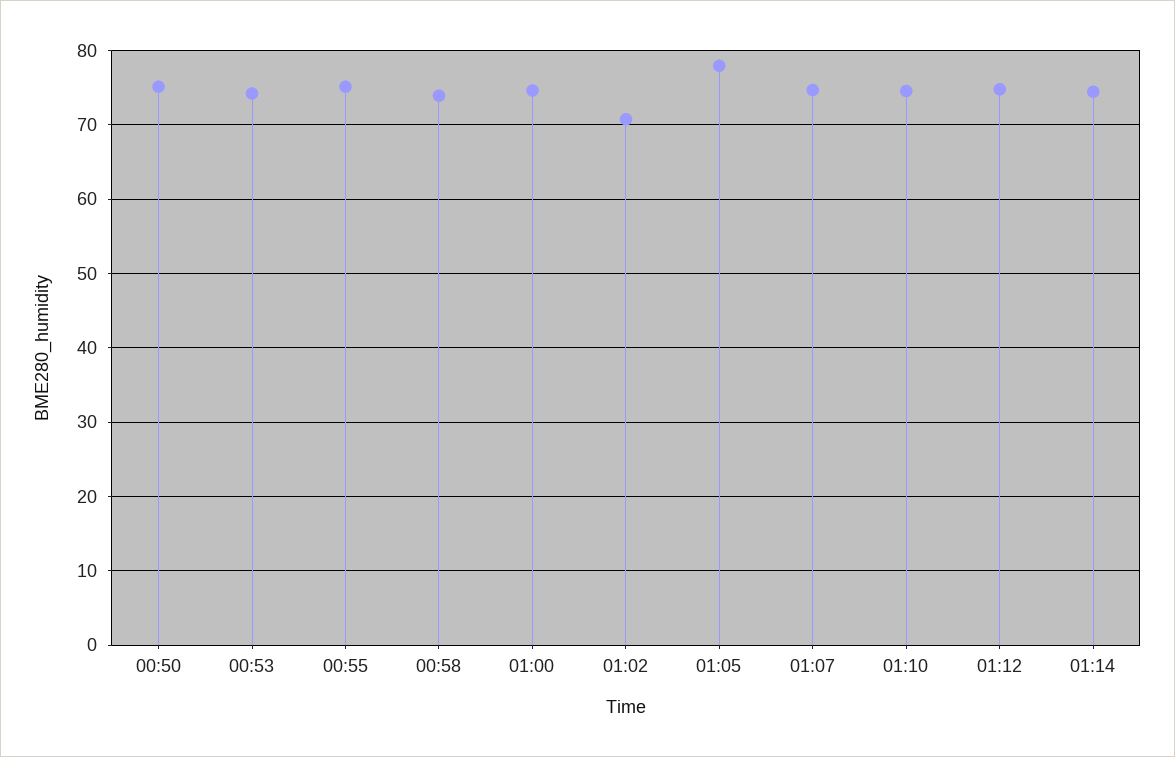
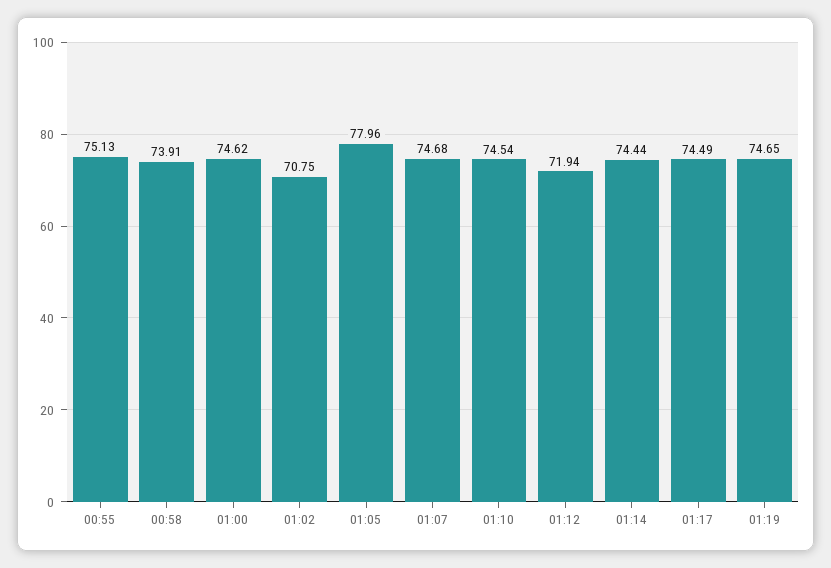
00:50: 75 -> none
00:53: 74 -> none
01:12: 75 -> 71.94
01:17: none -> 74.49
01:19: none -> 74.65

